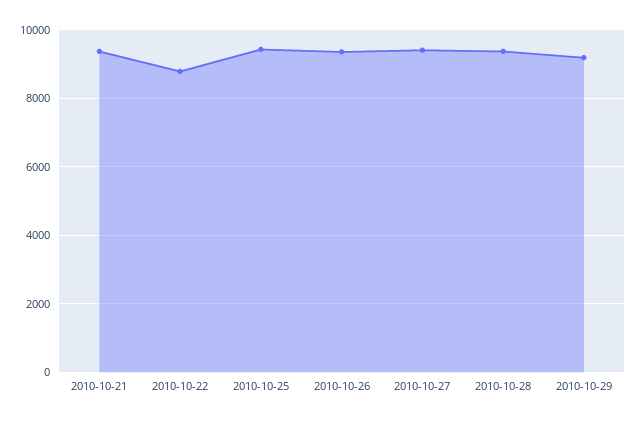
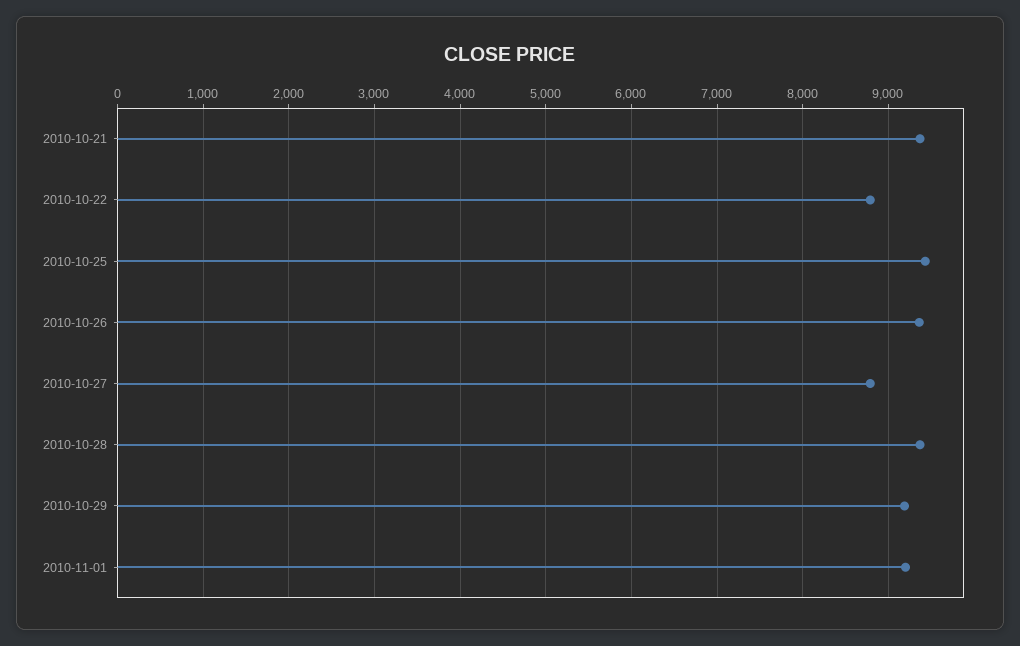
2010-10-27: 9400 -> 8800
2010-11-01: none -> 9200

